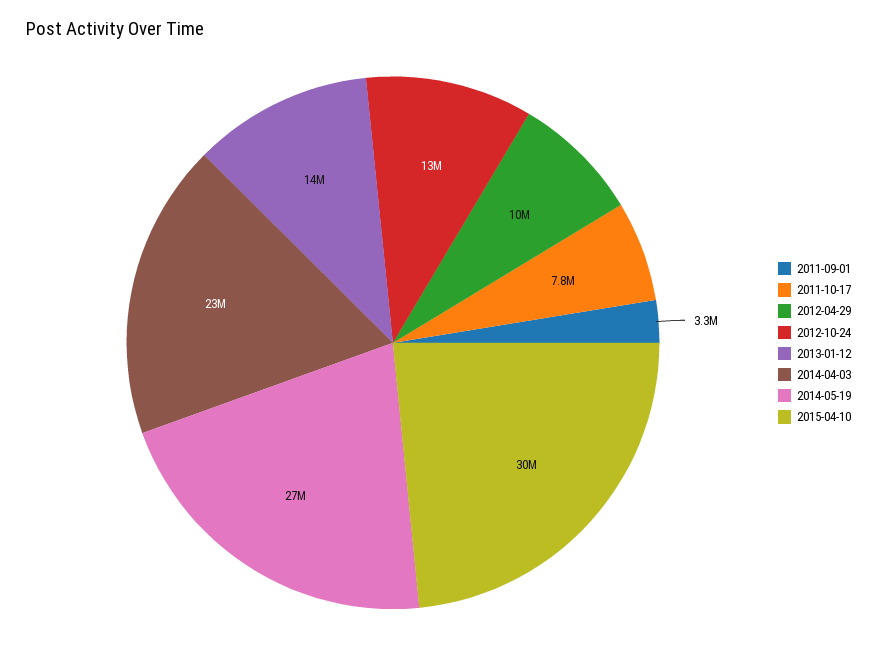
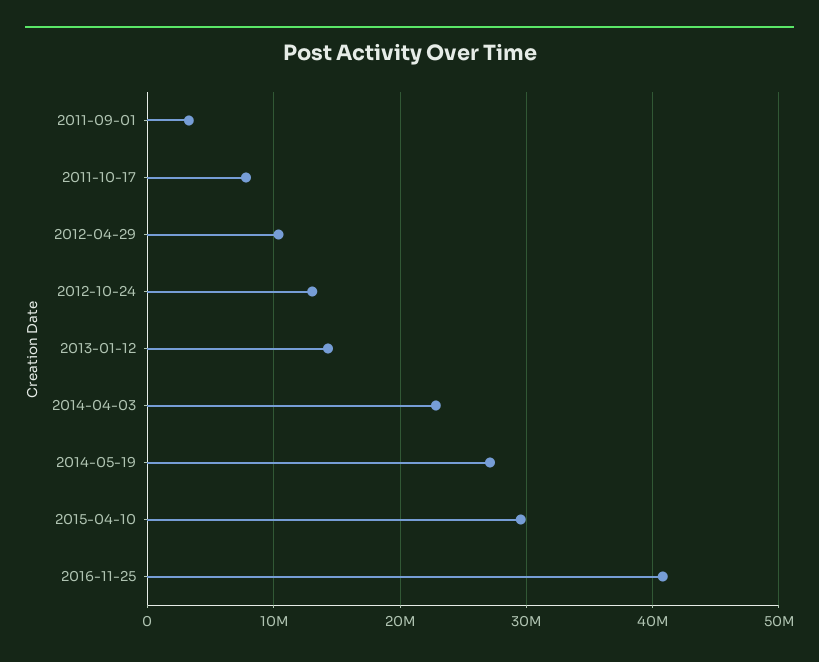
2016-11-25: none -> 41000000

